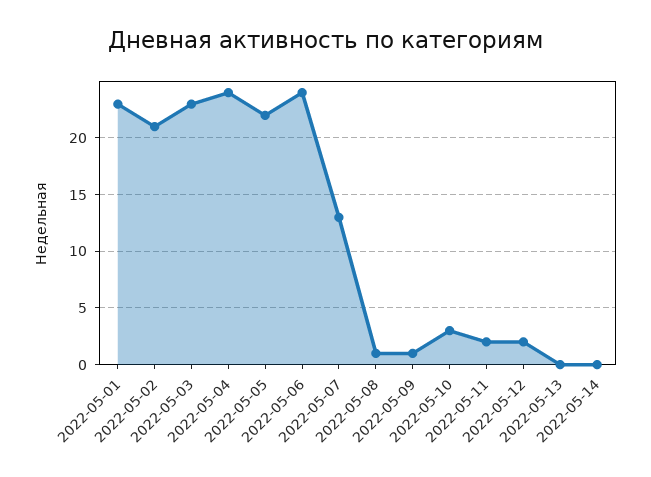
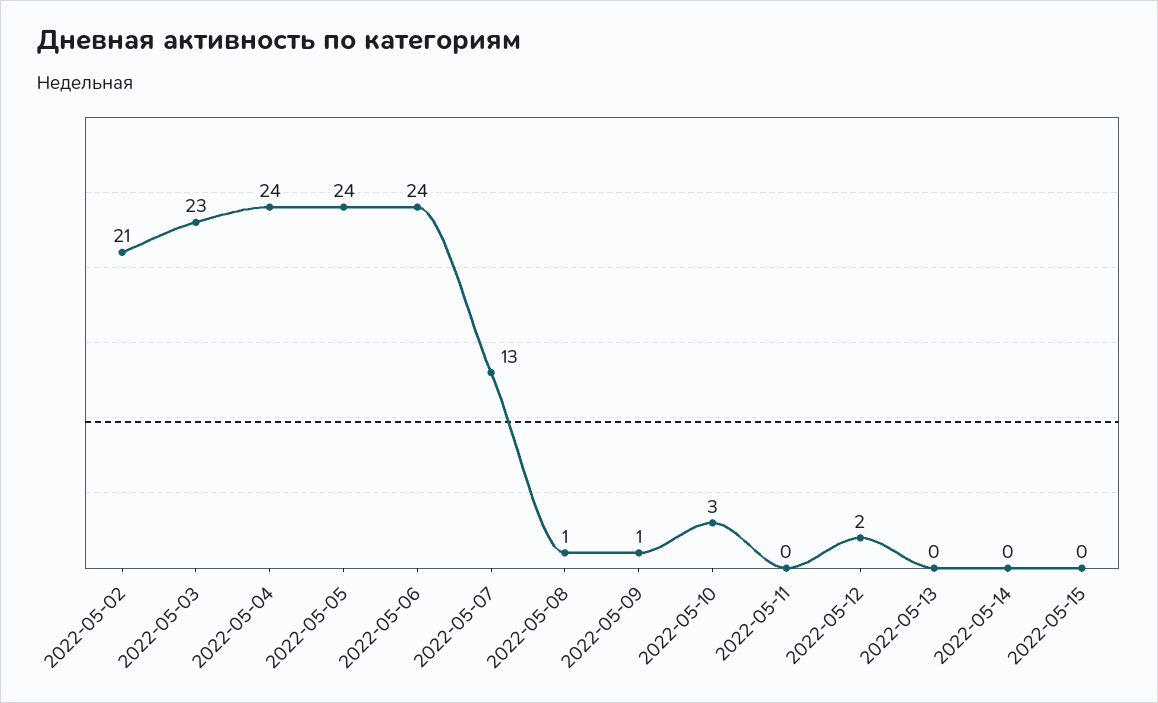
2022-05-01: 23 -> none
2022-05-05: 22 -> 24
2022-05-11: 2 -> 0
2022-05-15: none -> 0

